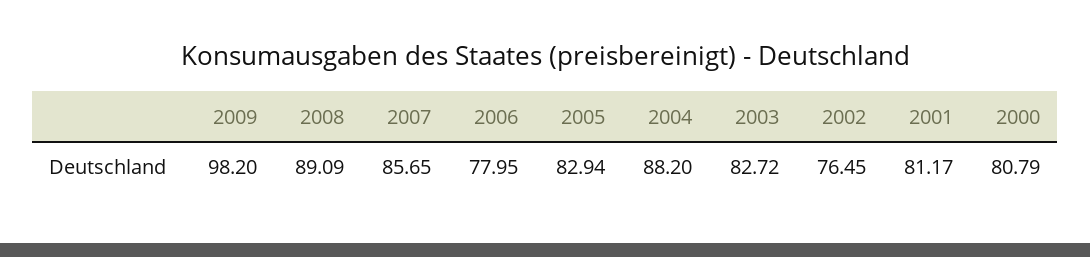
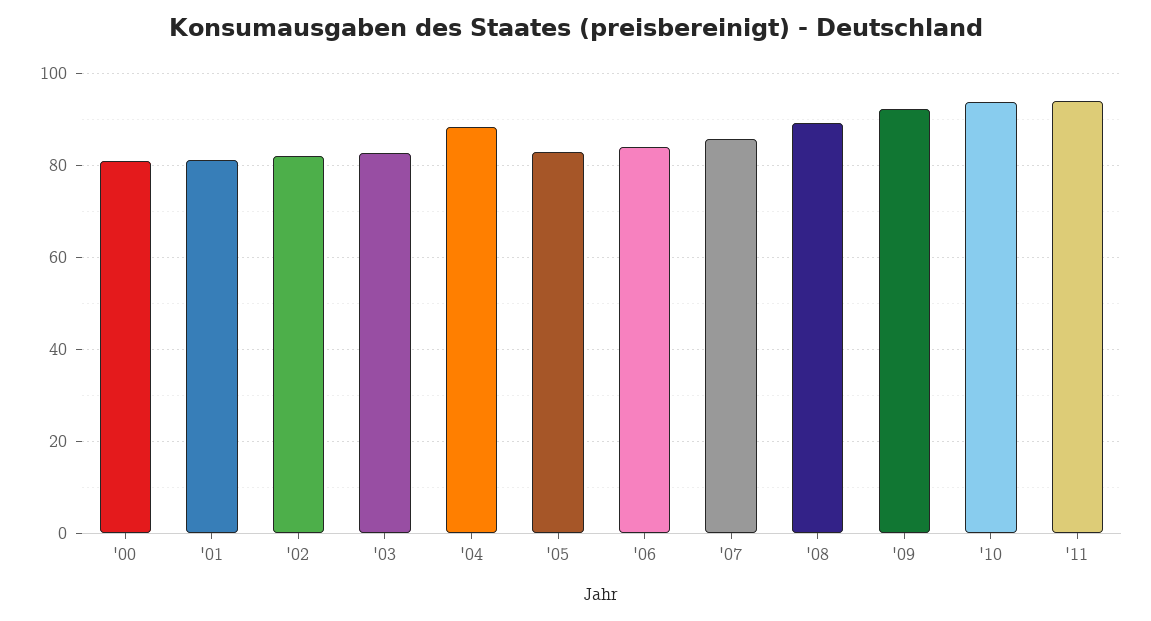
2009: 98.2 -> 92
2006: 77.95 -> 84
2002: 76.45 -> 82
'10: none -> 94
'11: none -> 94

